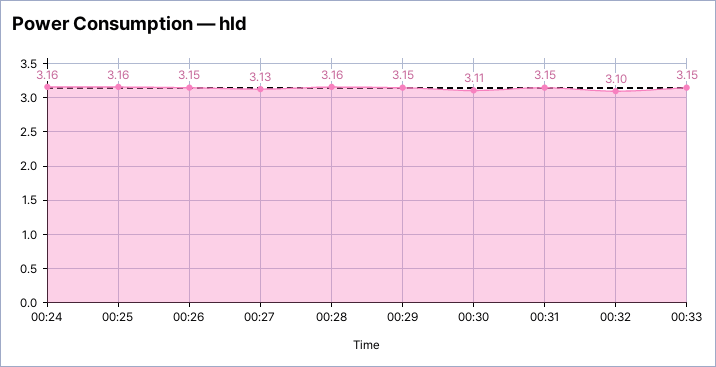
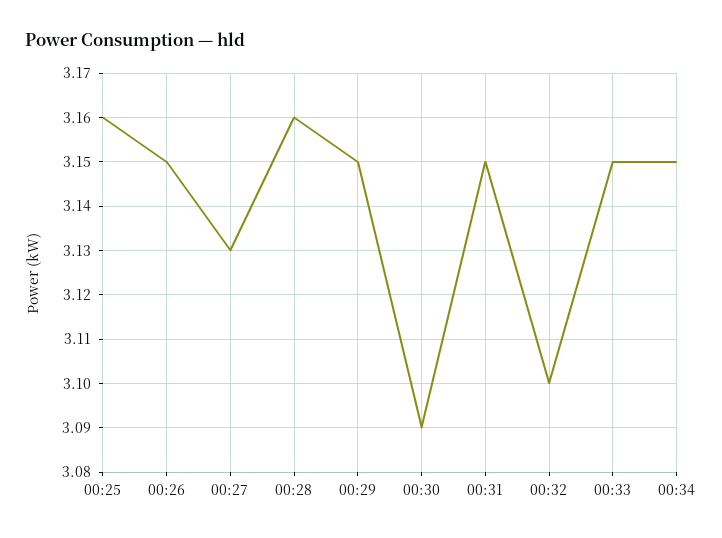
00:24: 3.16 -> none
00:30: 3.11 -> 3.09
00:34: none -> 3.15

